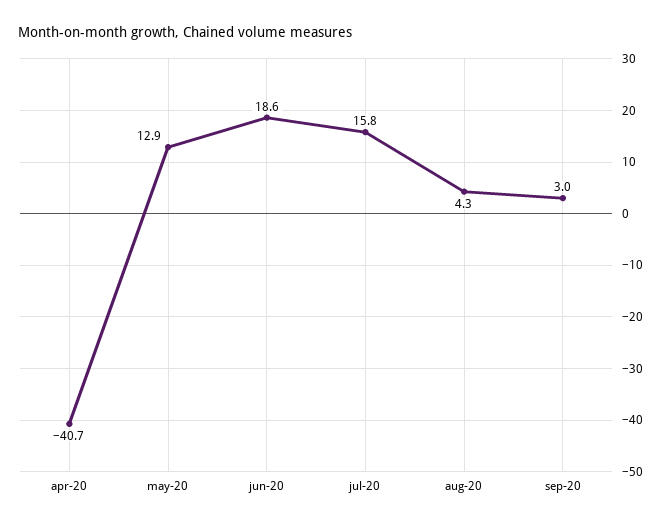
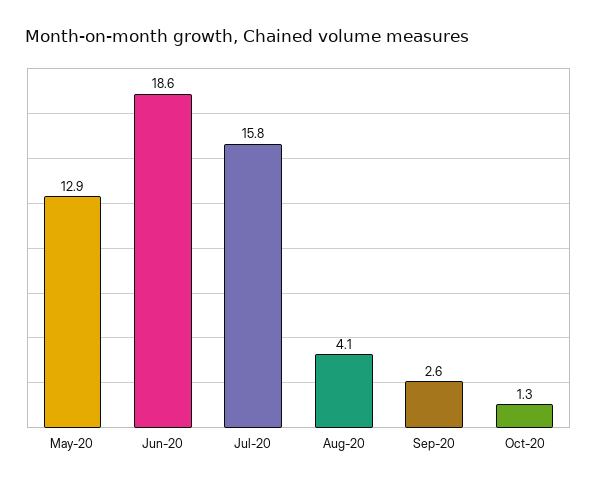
apr-20: -40.7 -> none
aug-20: 4.3 -> 4.1
sep-20: 3 -> 2.6
Oct-20: none -> 1.3

